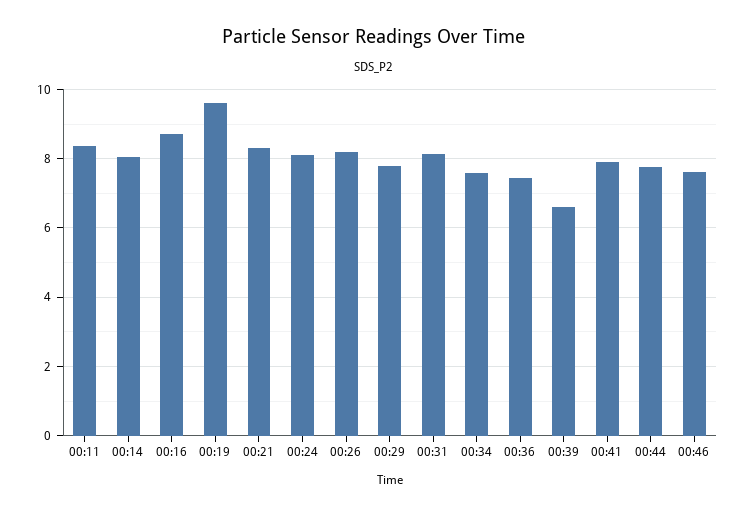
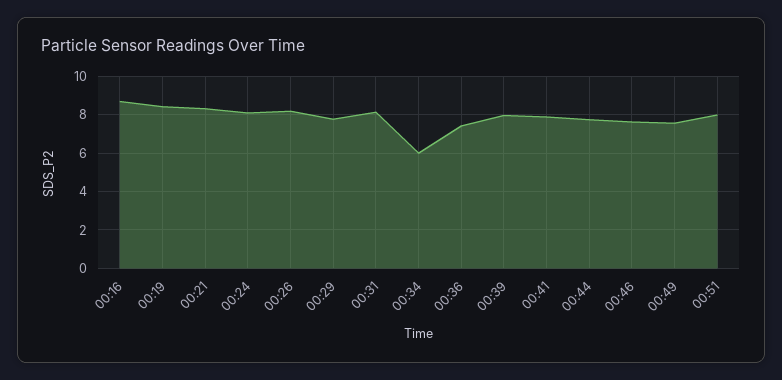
00:11: 8.4 -> none
00:14: 8 -> none
00:19: 9.6 -> 8.5
00:34: 7.6 -> 6
00:39: 6.6 -> 8
00:49: none -> 7.5
00:51: none -> 8

